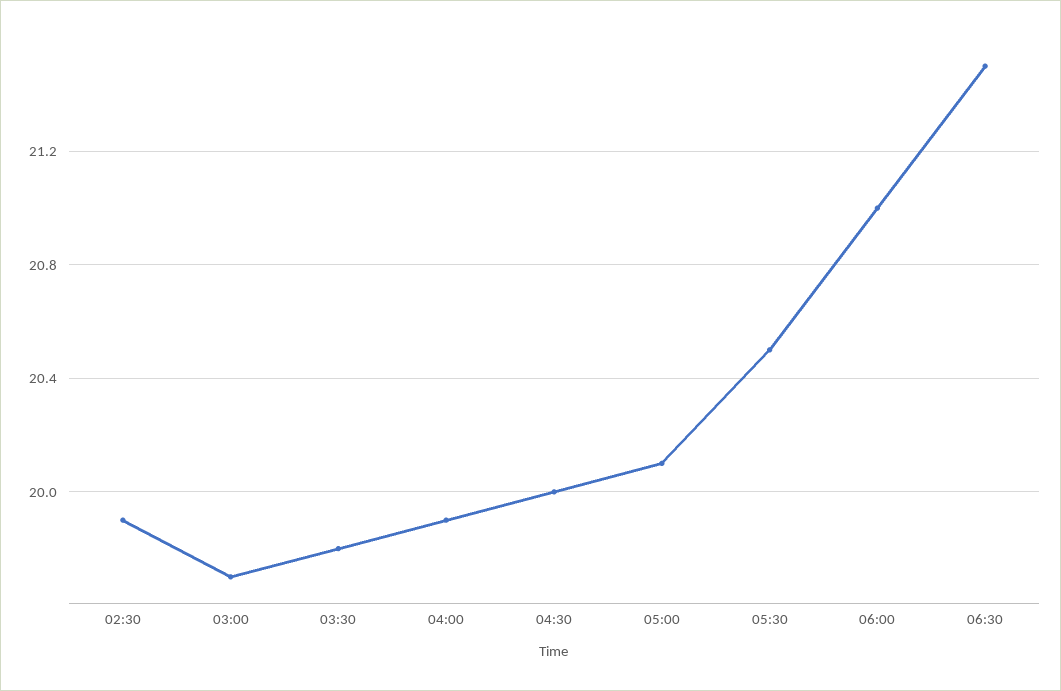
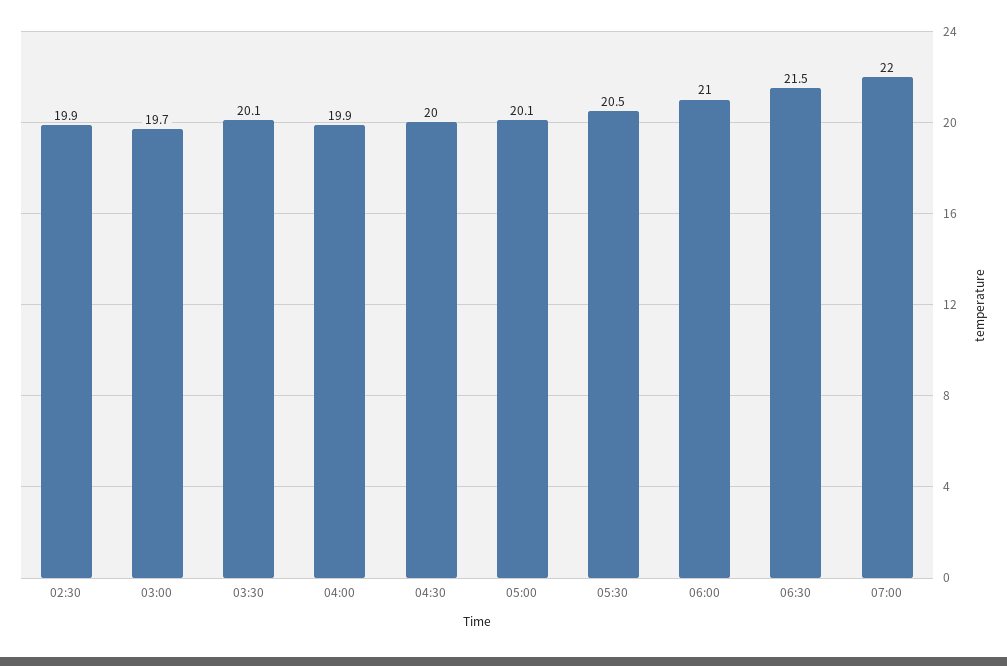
03:30: 19.8 -> 20.1
07:00: none -> 22

